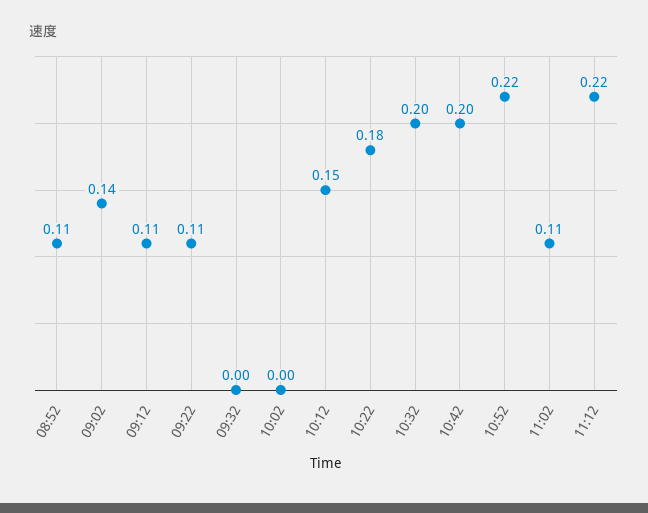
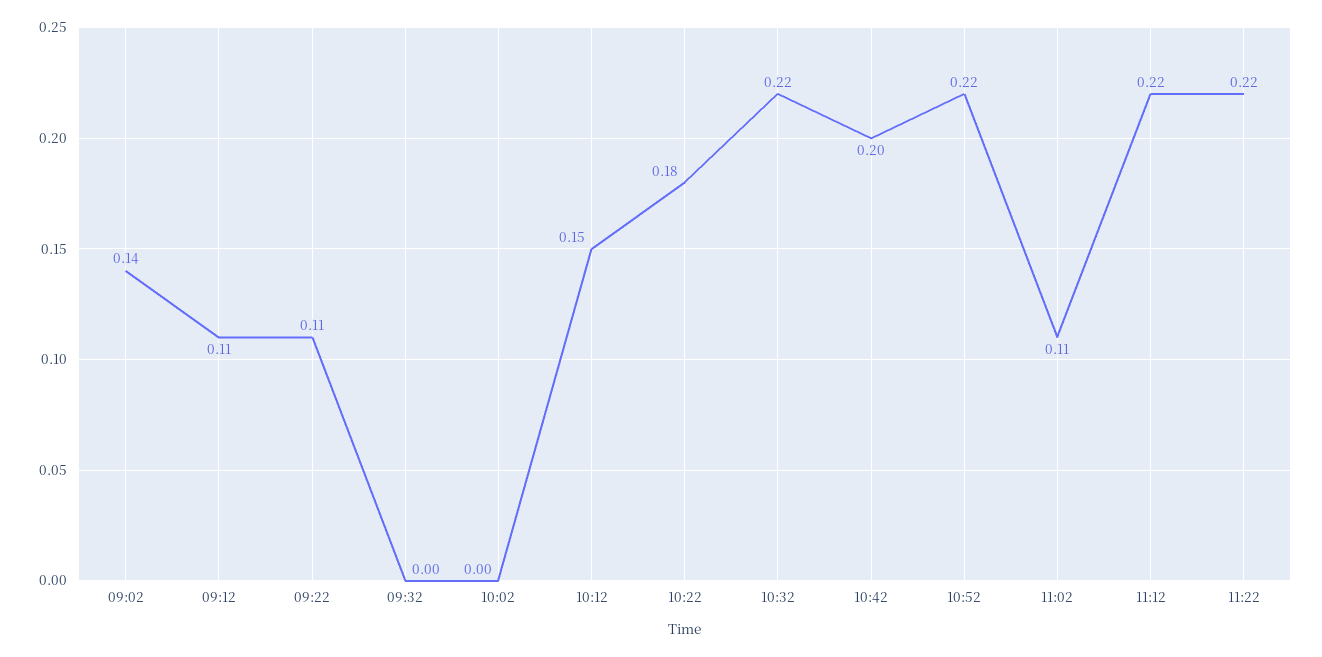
08:52: 0.11 -> none
10:32: 0.2 -> 0.22
11:22: none -> 0.22

